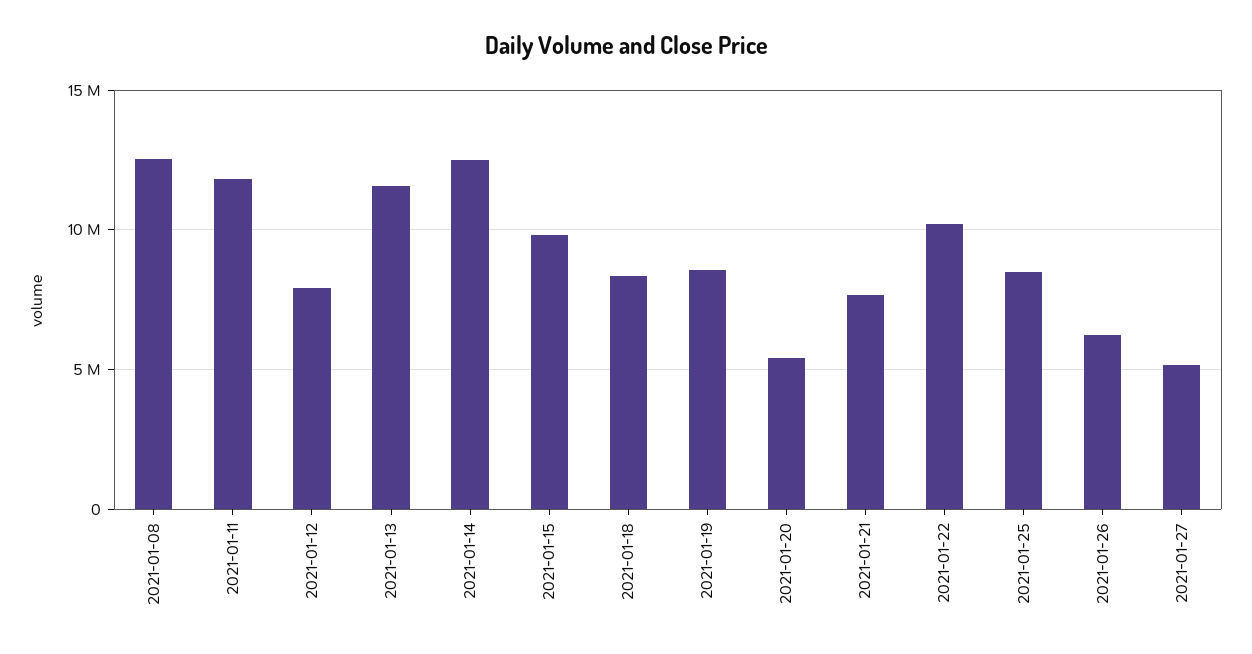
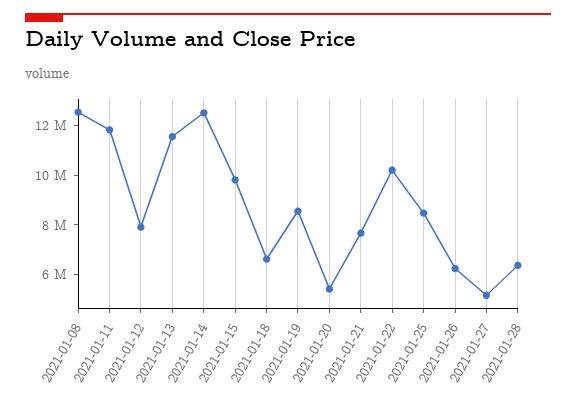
2021-01-18: 8500000 -> 6500000
2021-01-28: none -> 6500000

